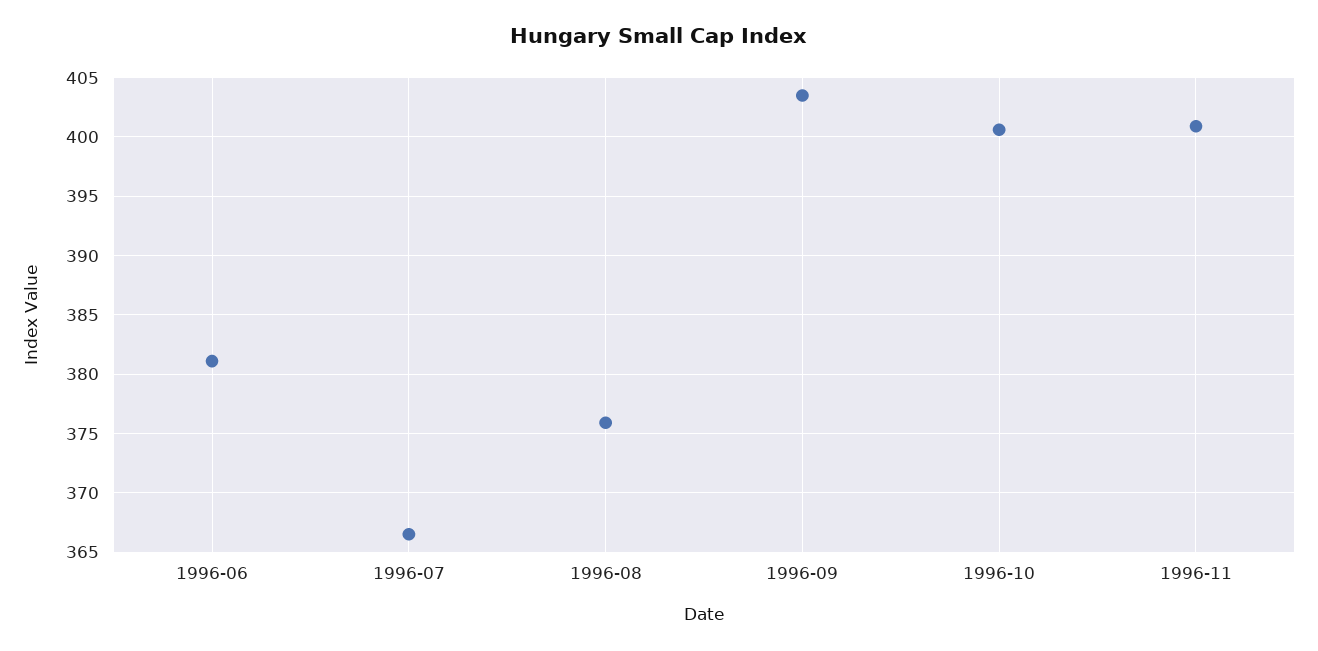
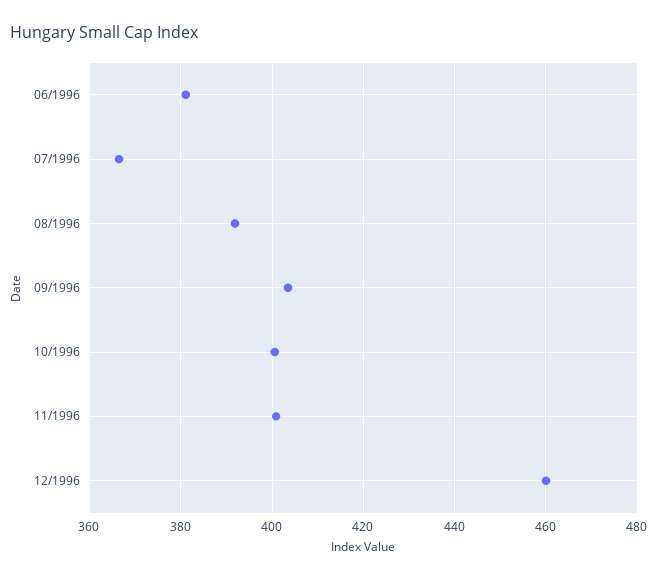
1996-08: 376 -> 392
12/1996: none -> 460

